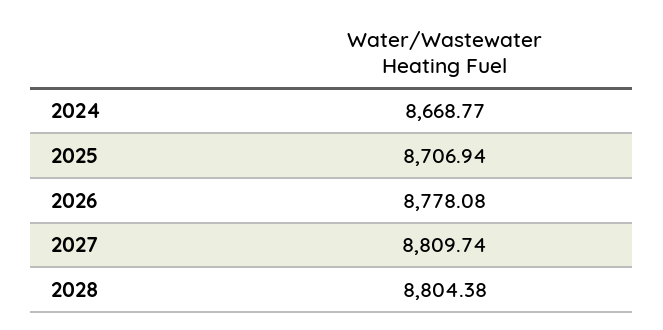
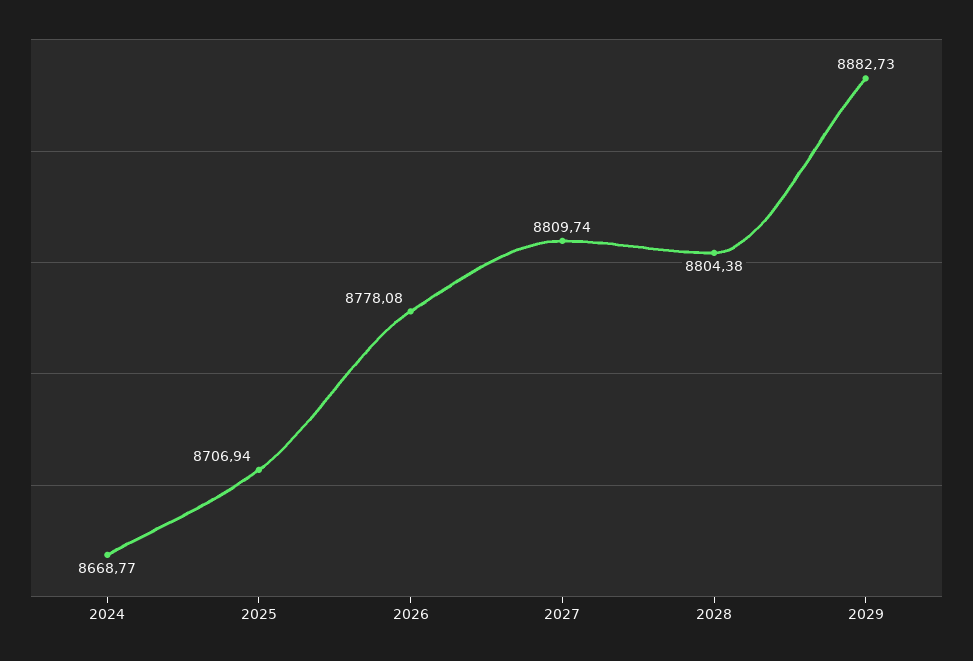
2029: none -> 8882.73

